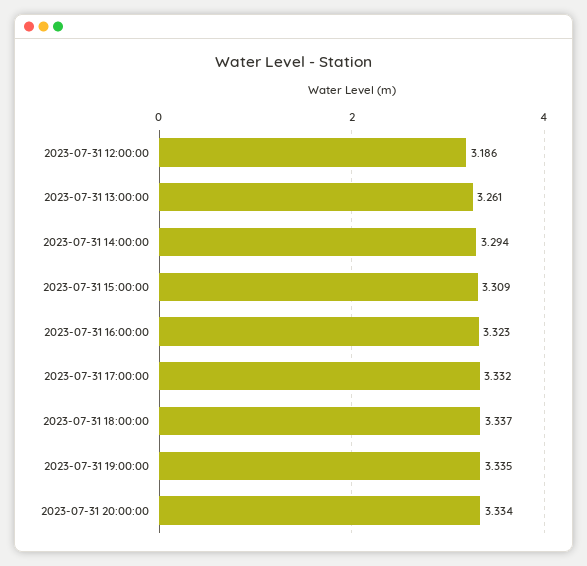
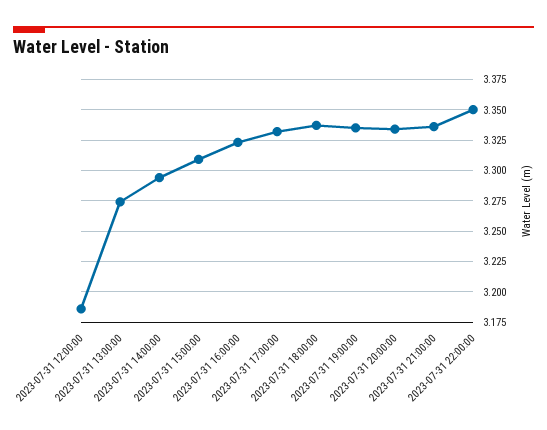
2023-07-31 13:00:00: 3.261 -> 3.275
2023-07-31 21:00:00: none -> 3.335
2023-07-31 22:00:00: none -> 3.35

